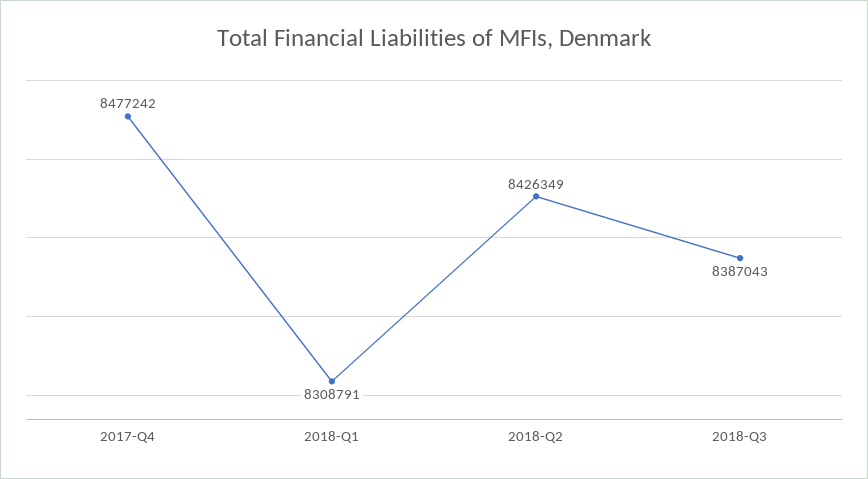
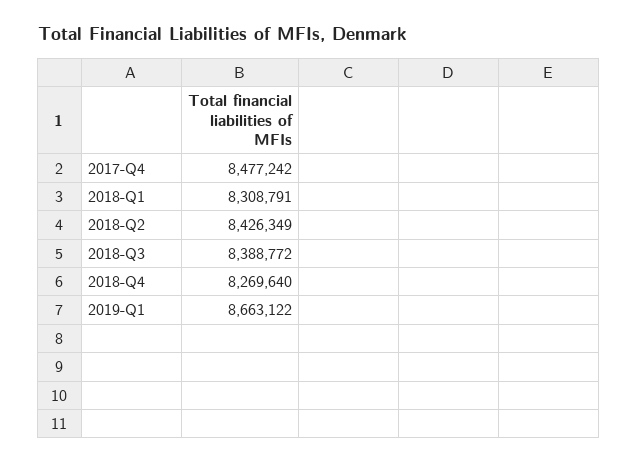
2018-Q3: 8387043 -> 8388772
2018-Q4: none -> 8269640
2019-Q1: none -> 8663122

